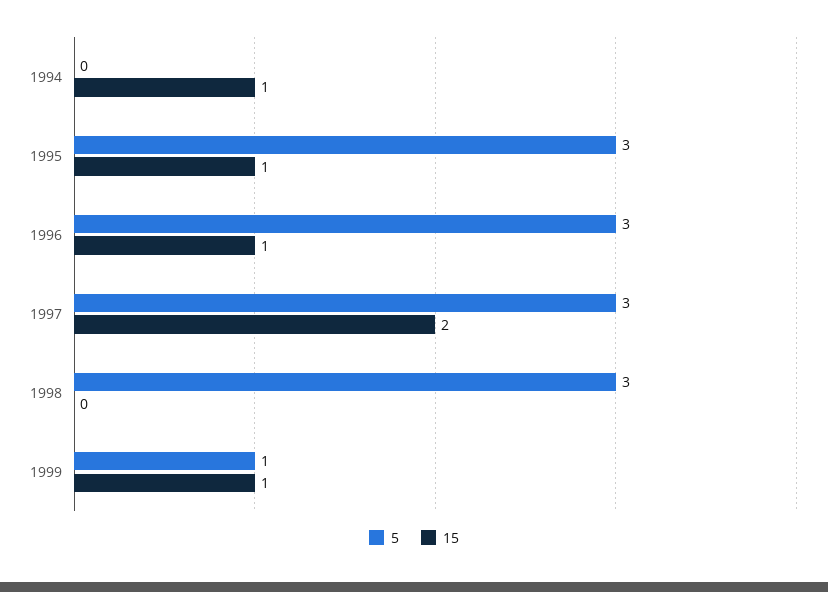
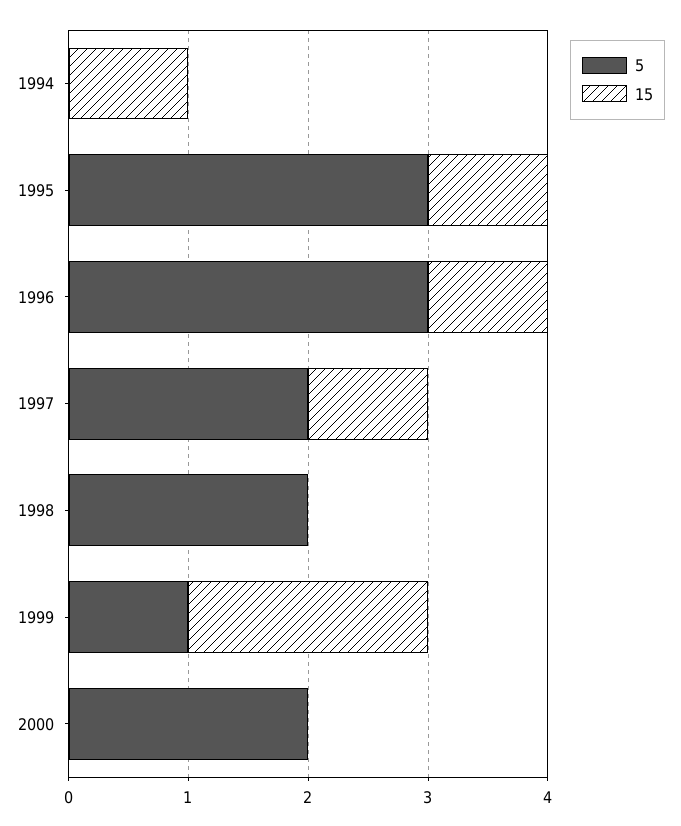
5, 1997: 3 -> 2
15, 1997: 2 -> 1
5, 1998: 3 -> 2
15, 1999: 1 -> 2
5, 2000: none -> 2
15, 2000: none -> 0

